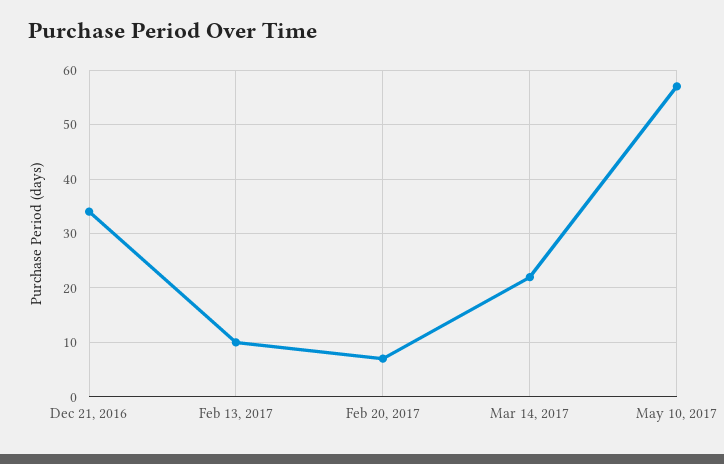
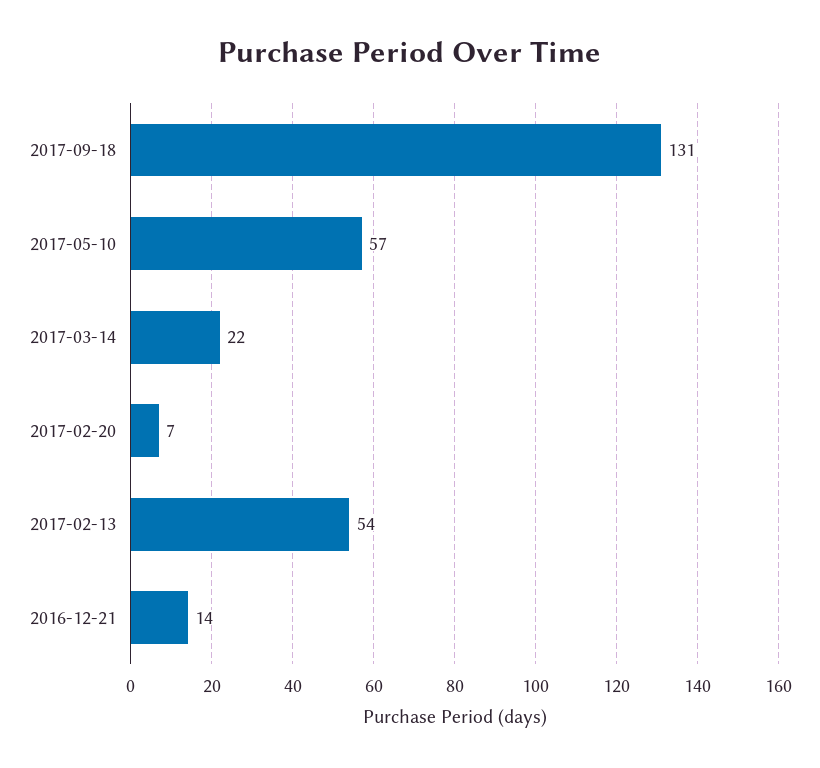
Dec 21, 2016: 35 -> 14
Feb 13, 2017: 10 -> 54
2017-09-18: none -> 131

